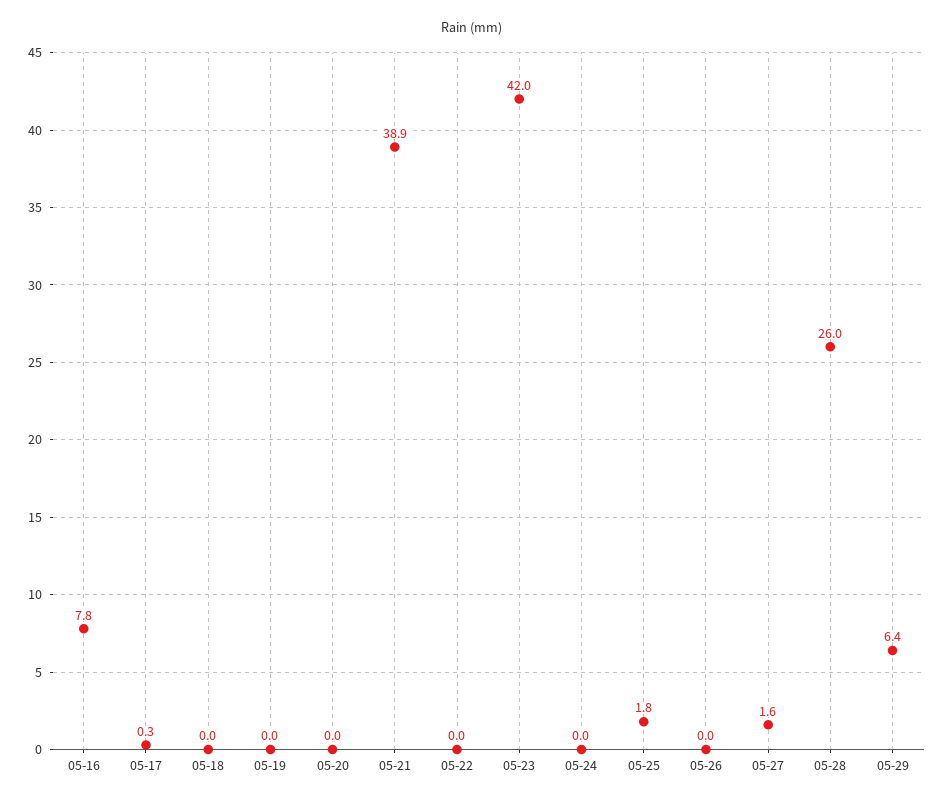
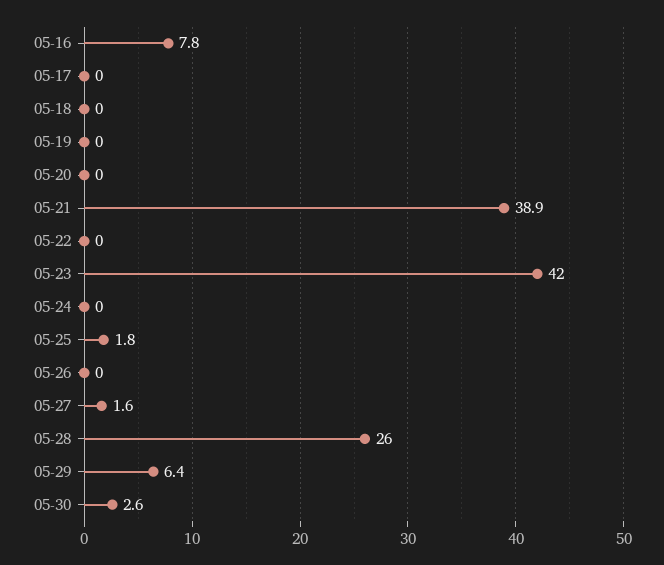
05-17: 0.3 -> 0
05-30: none -> 2.6

